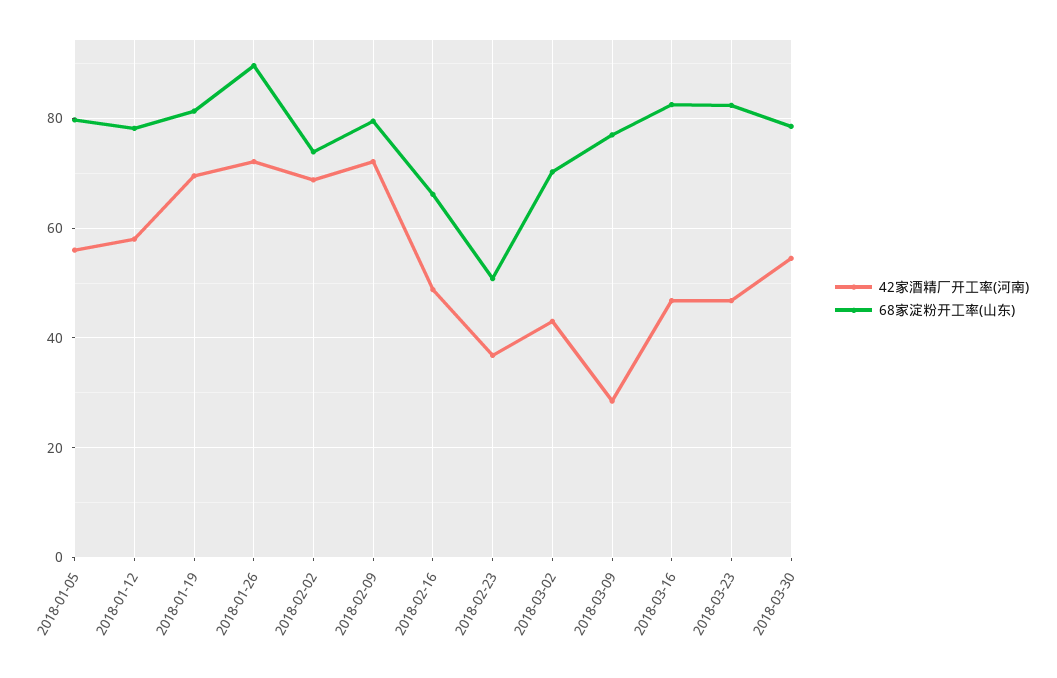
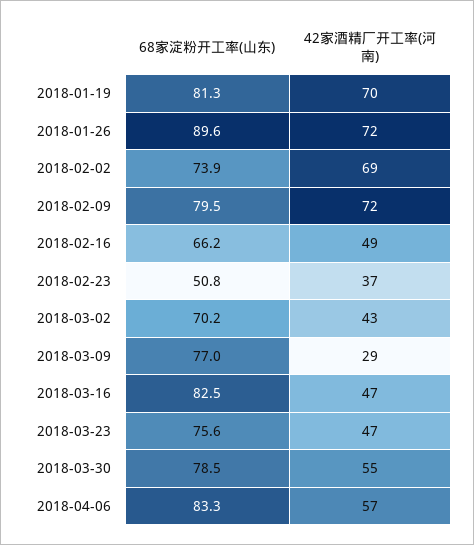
42家酒精厂开工率(河南), 2018-01-05: 56 -> none
68家淀粉开工率(山东), 2018-01-05: 80 -> none
42家酒精厂开工率(河南), 2018-01-12: 58 -> none
68家淀粉开工率(山东), 2018-01-12: 78 -> none
68家淀粉开工率(山东), 2018-03-23: 82 -> 75.6
68家淀粉开工率(山东), 2018-04-06: none -> 83.3
42家酒精厂开工率(河南), 2018-04-06: none -> 57

